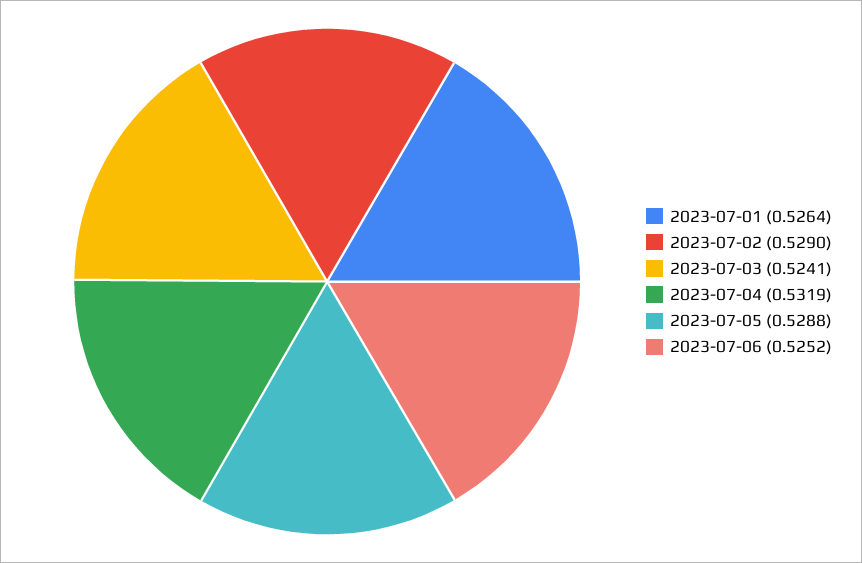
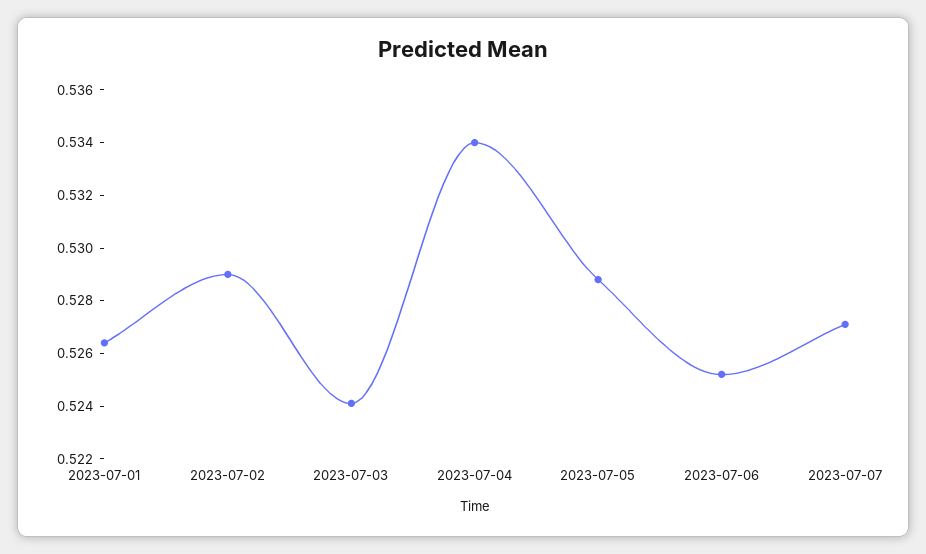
2023-07-04: 0.5319 -> 0.534
2023-07-07: none -> 0.527

